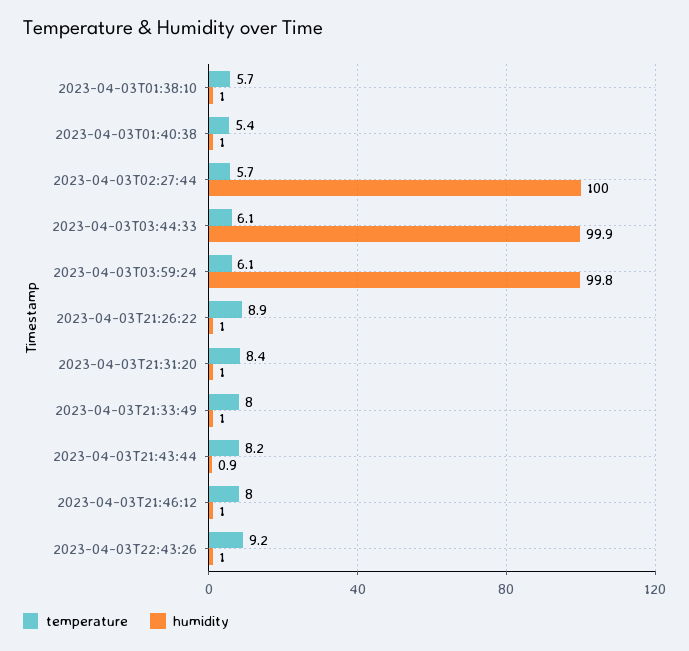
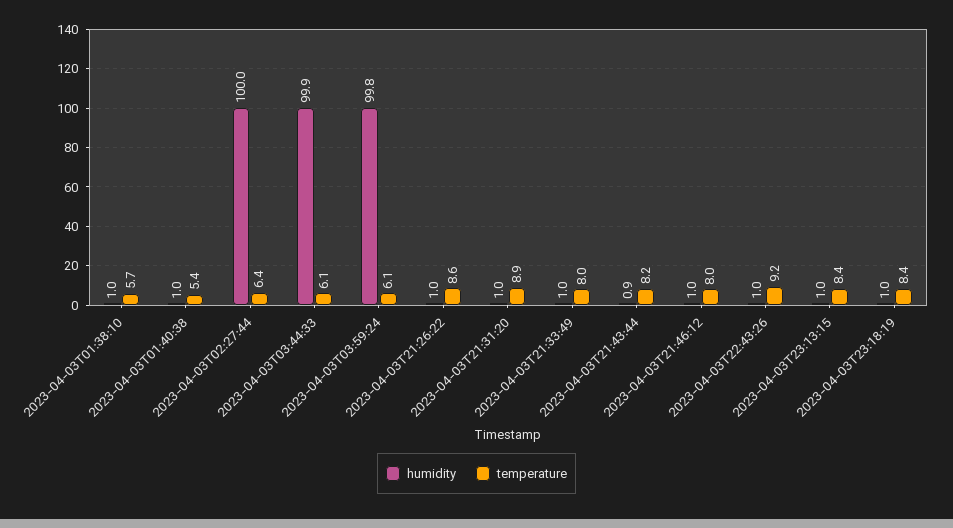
temperature, 2023-04-03T02:27:44: 5.7 -> 6.4
temperature, 2023-04-03T21:26:22: 8.9 -> 8.6
temperature, 2023-04-03T21:31:20: 8.4 -> 8.9
humidity, 2023-04-03T23:13:15: none -> 1
temperature, 2023-04-03T23:13:15: none -> 8.4
humidity, 2023-04-03T23:18:19: none -> 1
temperature, 2023-04-03T23:18:19: none -> 8.4

